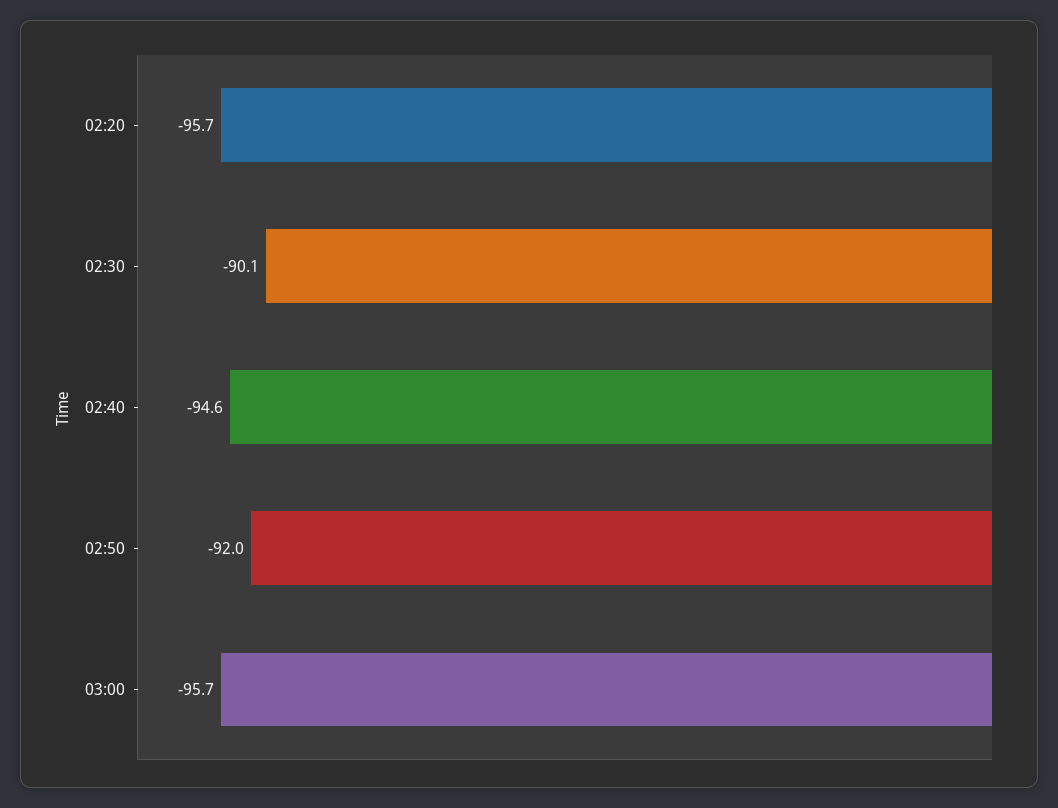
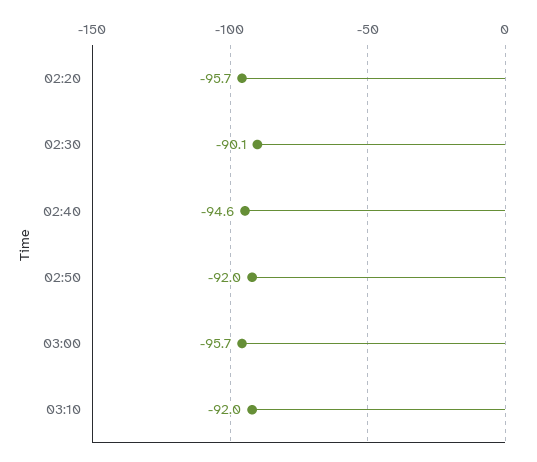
03:10: none -> -92

